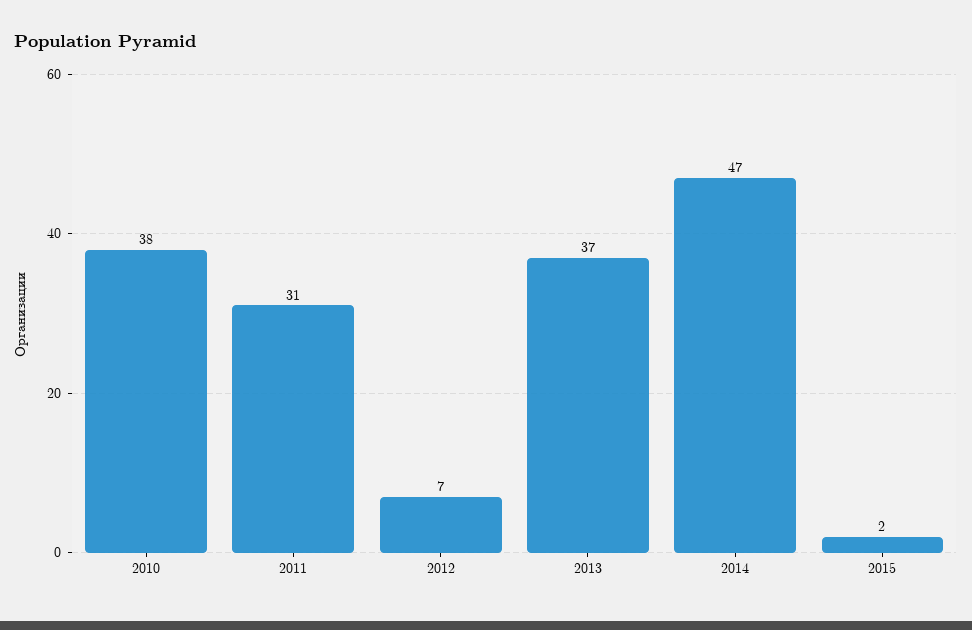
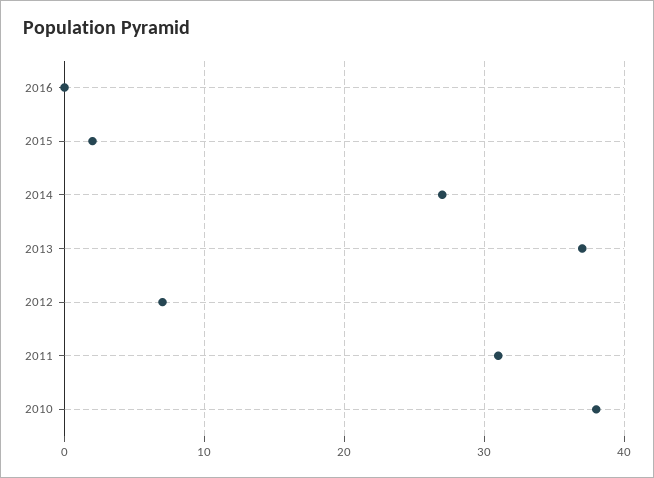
2014: 47 -> 27
2016: none -> 0

